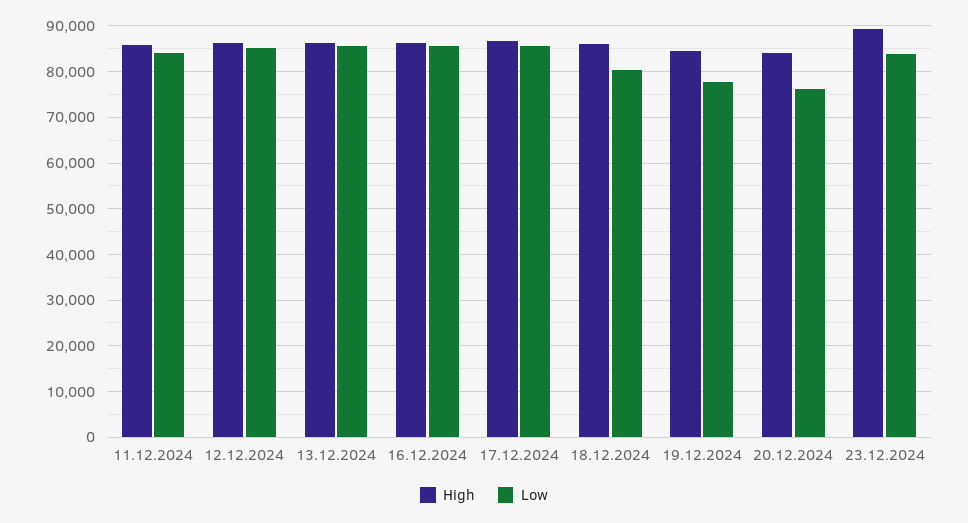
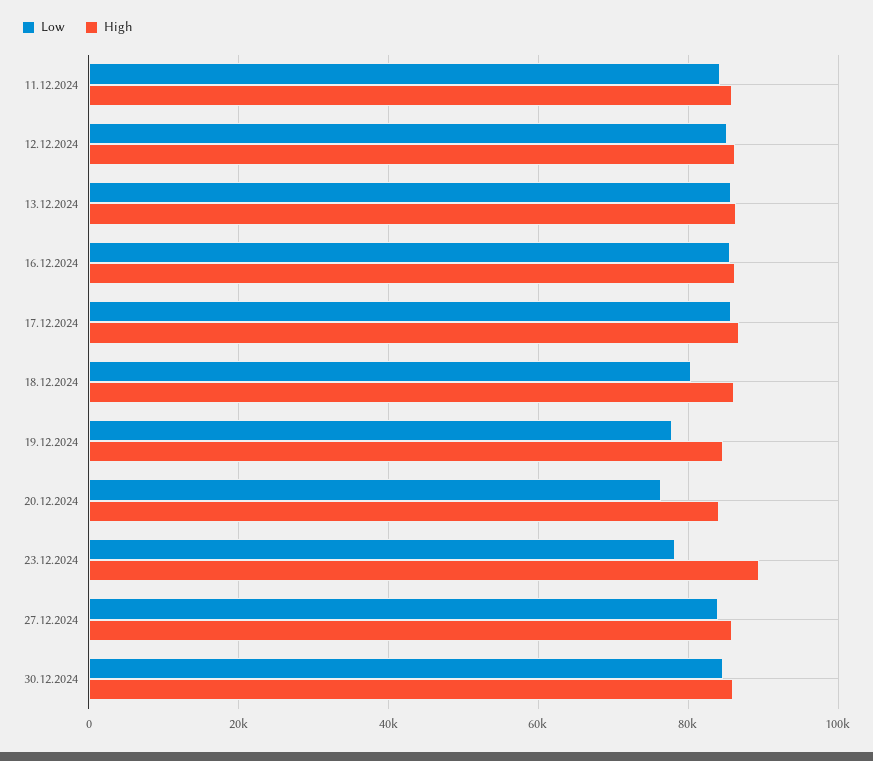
Low, 23.12.2024: 84000 -> 78000
Low, 27.12.2024: none -> 84000
High, 27.12.2024: none -> 86000
Low, 30.12.2024: none -> 84000
High, 30.12.2024: none -> 86000

